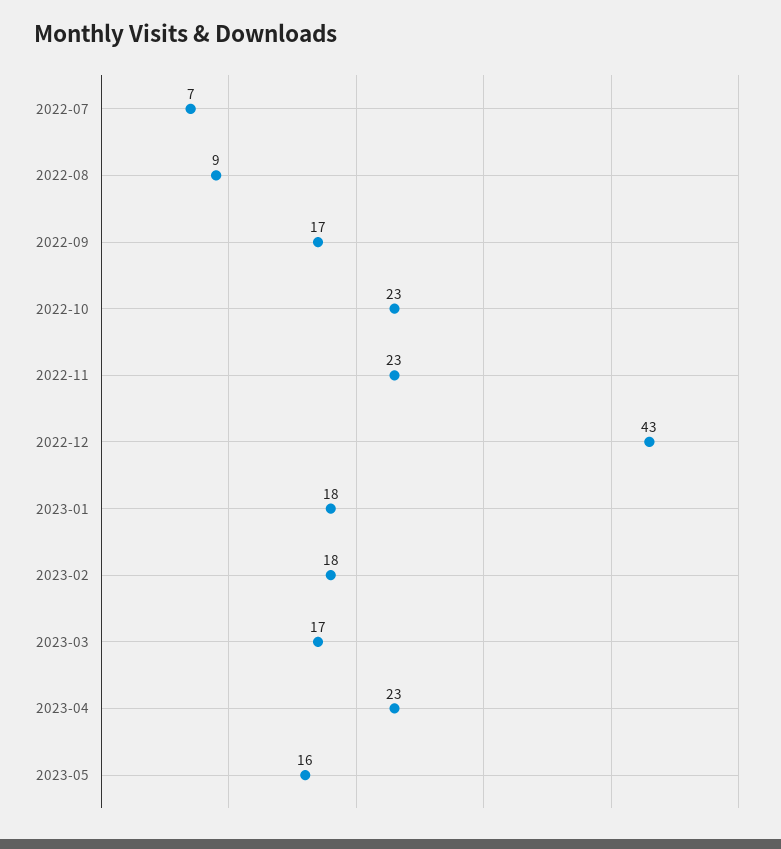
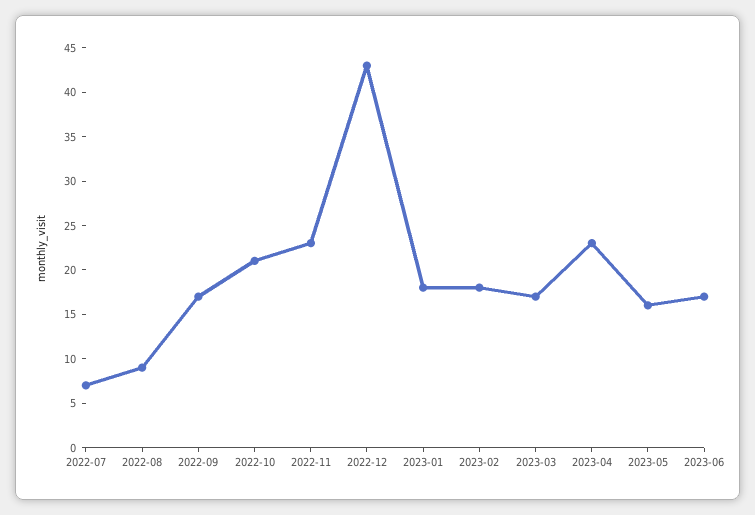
2022-10: 23 -> 21
2023-06: none -> 17

